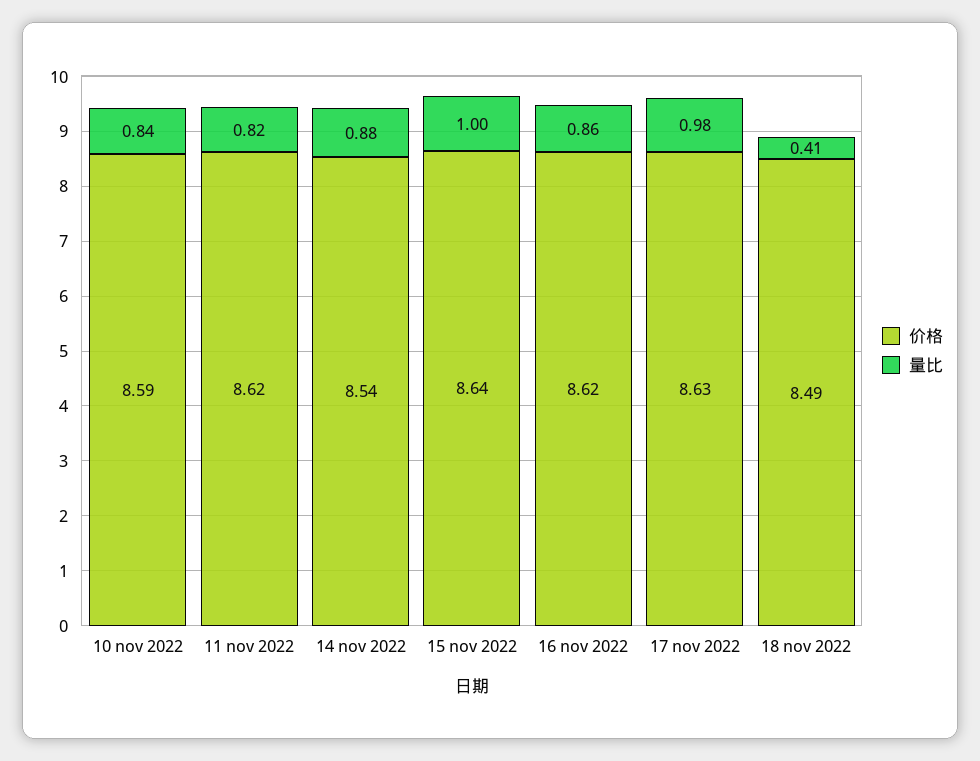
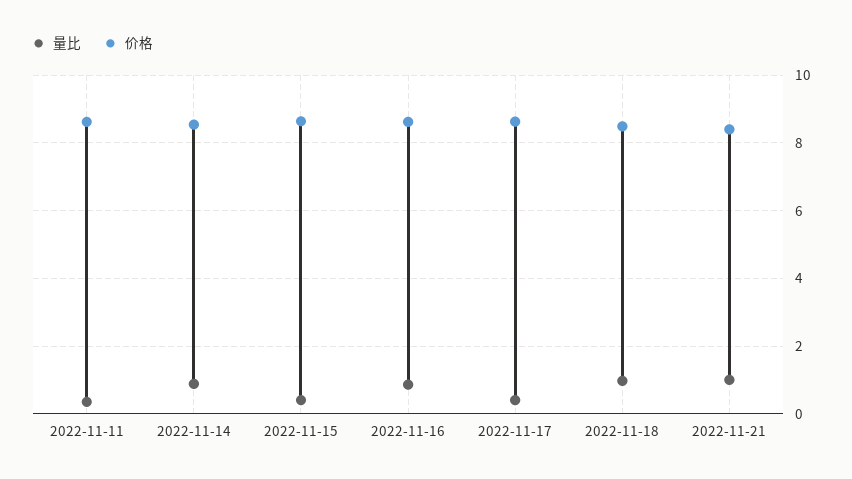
价格, 10 nov 2022: 8.59 -> none
量比, 10 nov 2022: 0.84 -> none
量比, 11 nov 2022: 0.82 -> 0.4
量比, 15 nov 2022: 1 -> 0.4
量比, 17 nov 2022: 0.98 -> 0.4
量比, 18 nov 2022: 0.41 -> 1
量比, 2022-11-21: none -> 1
价格, 2022-11-21: none -> 8.4

